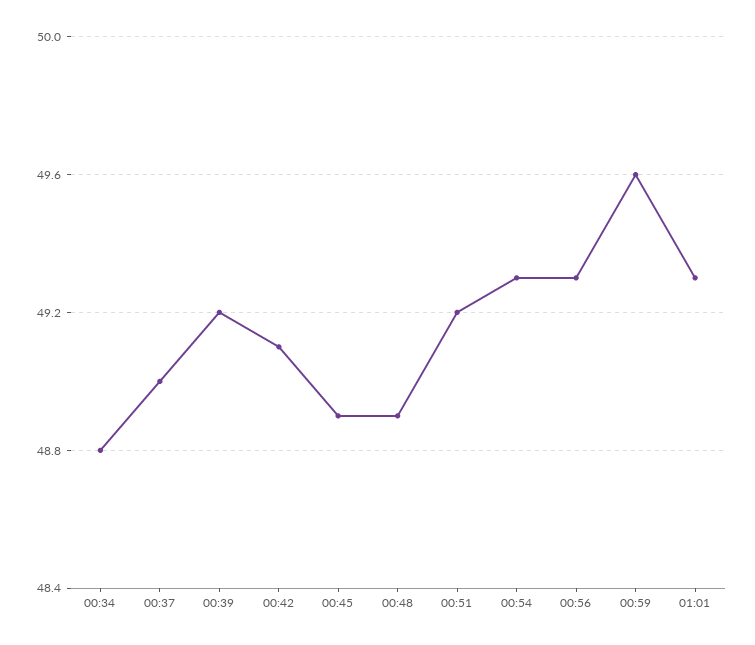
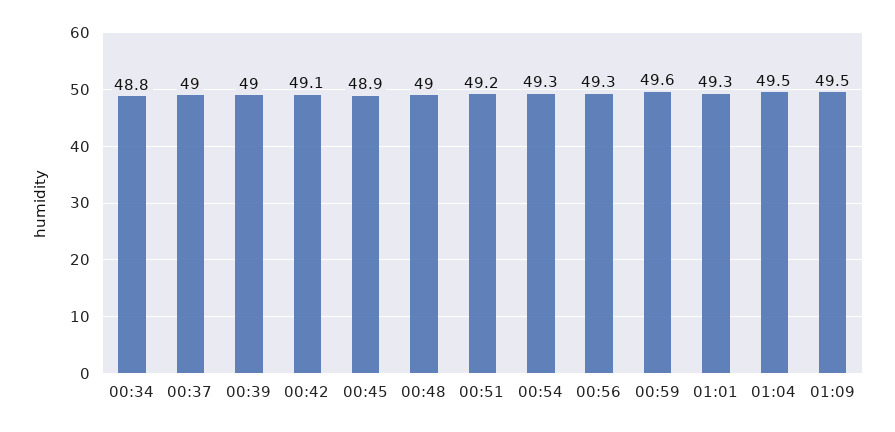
00:39: 49.2 -> 49
00:48: 48.9 -> 49
01:04: none -> 49.5
01:09: none -> 49.5

